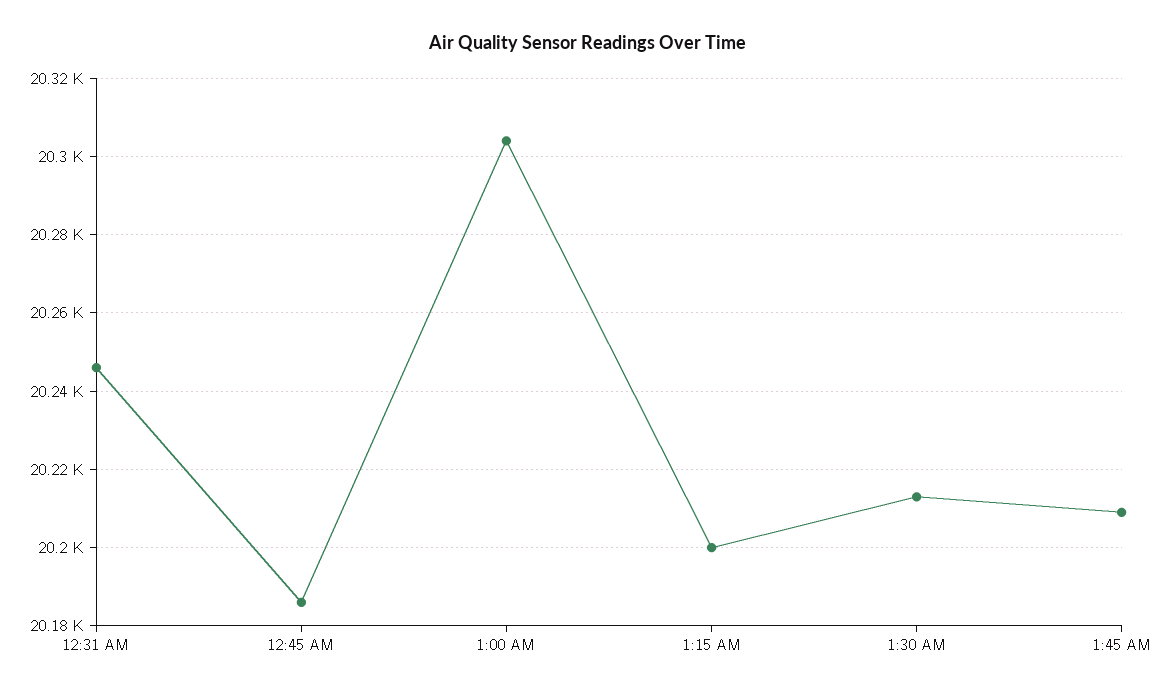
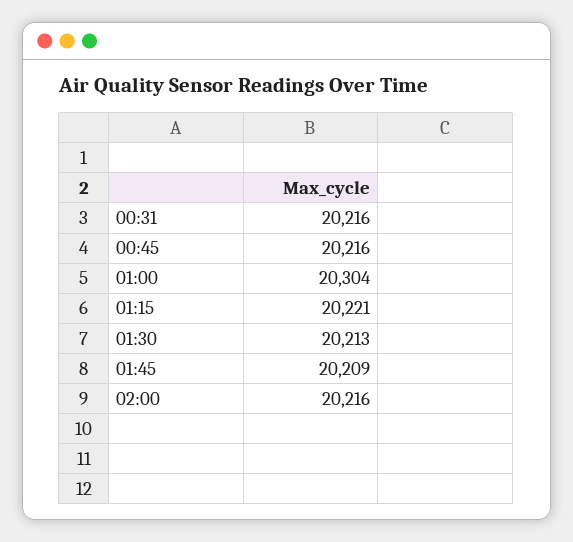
12:31 AM: 20245 -> 20216
12:45 AM: 20185 -> 20216
1:15 AM: 20200 -> 20221
02:00: none -> 20216

